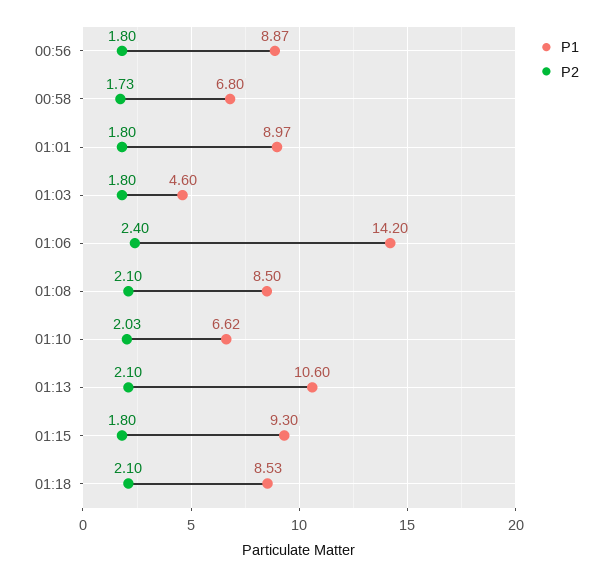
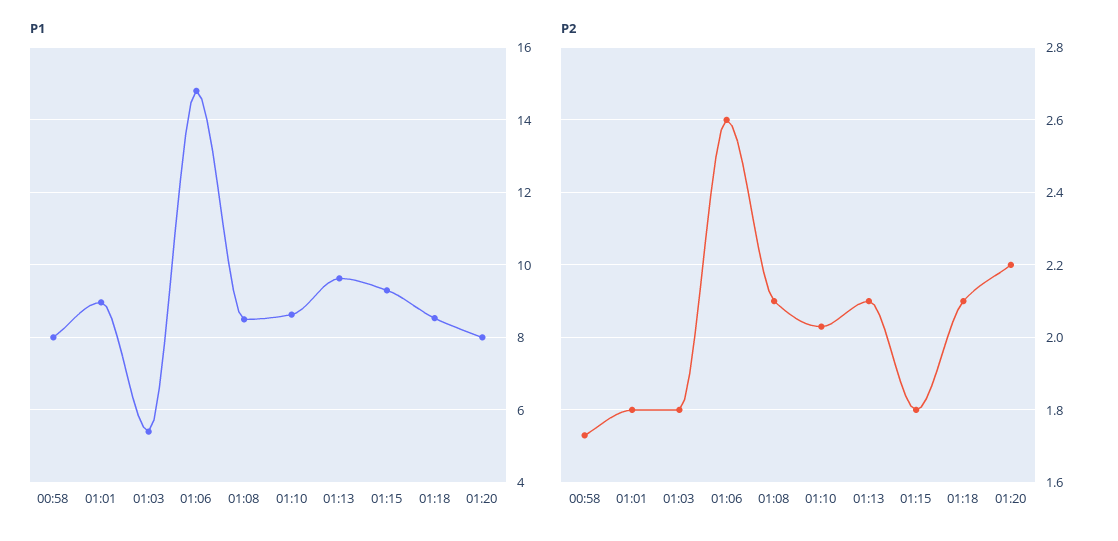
P1, 00:56: 8.87 -> none
P2, 00:56: 1.8 -> none
P1, 00:58: 6.8 -> 8
P1, 01:03: 4.6 -> 5.4
P1, 01:06: 14.2 -> 14.8
P2, 01:06: 2.4 -> 2.6
P1, 01:10: 6.62 -> 8.6
P1, 01:13: 10.6 -> 9.6
P1, 01:20: none -> 8
P2, 01:20: none -> 2.2

